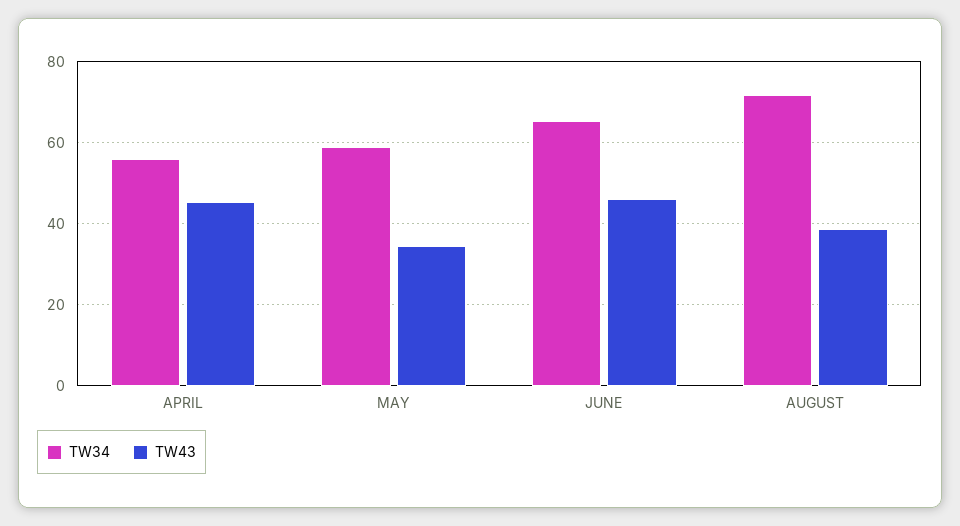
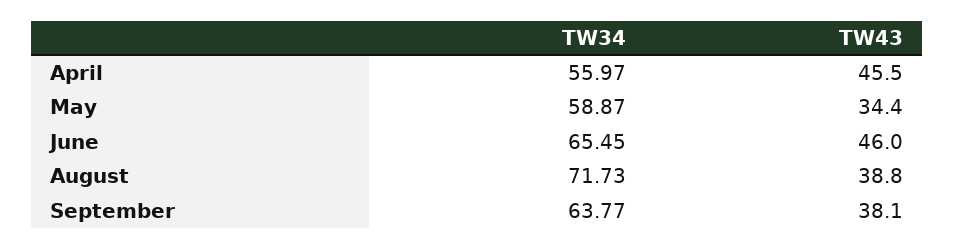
TW34, September: none -> 63.77
TW43, September: none -> 38.1

